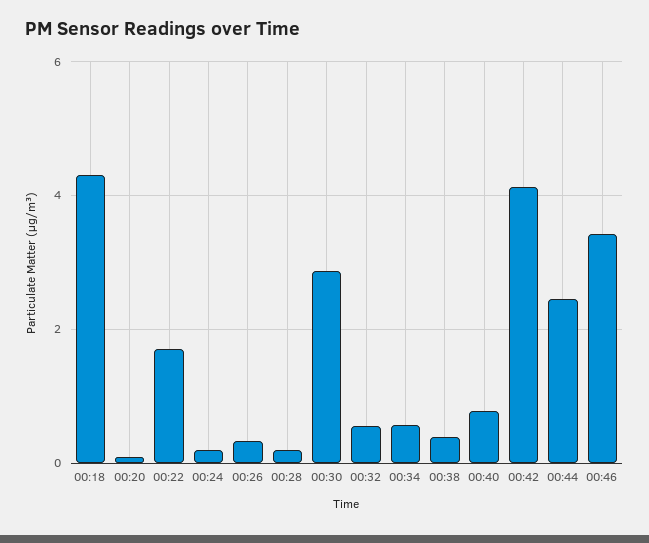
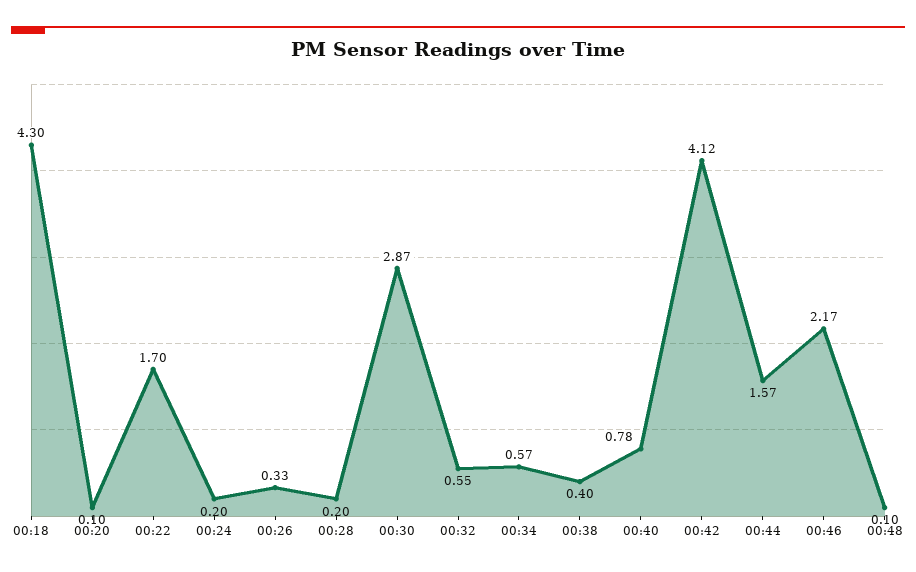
00:44: 2.4 -> 1.57
00:46: 3.4 -> 2.17
00:48: none -> 0.1

